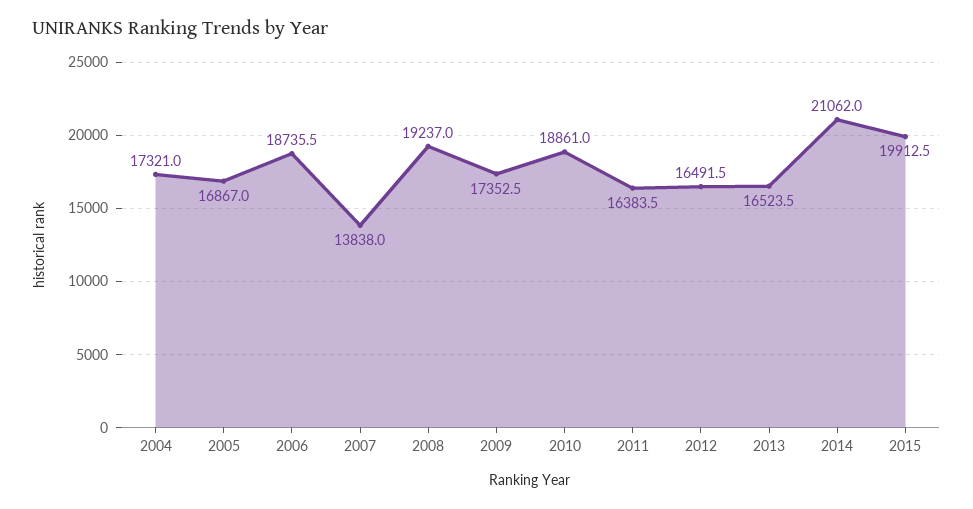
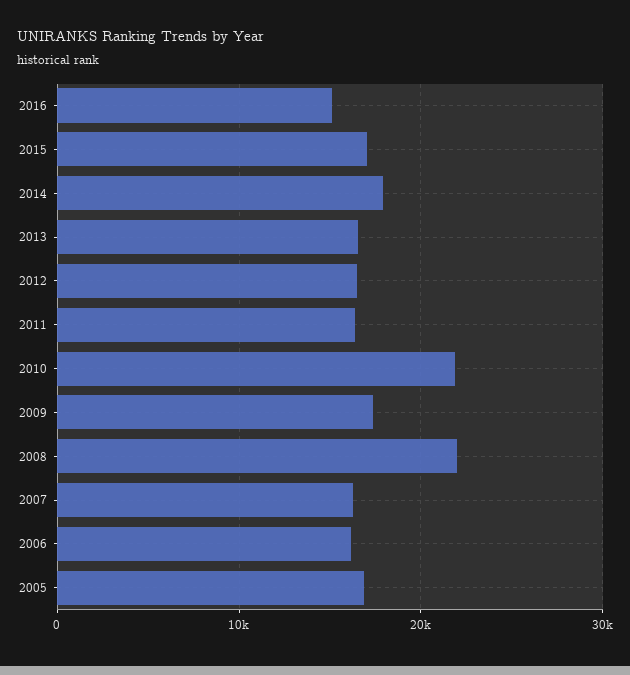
2004: 17321 -> none
2006: 18735.5 -> 16000
2007: 13838 -> 16000
2008: 19237 -> 22000
2010: 18861 -> 22000
2014: 21062 -> 18000
2015: 19912.5 -> 17000
2016: none -> 15000

